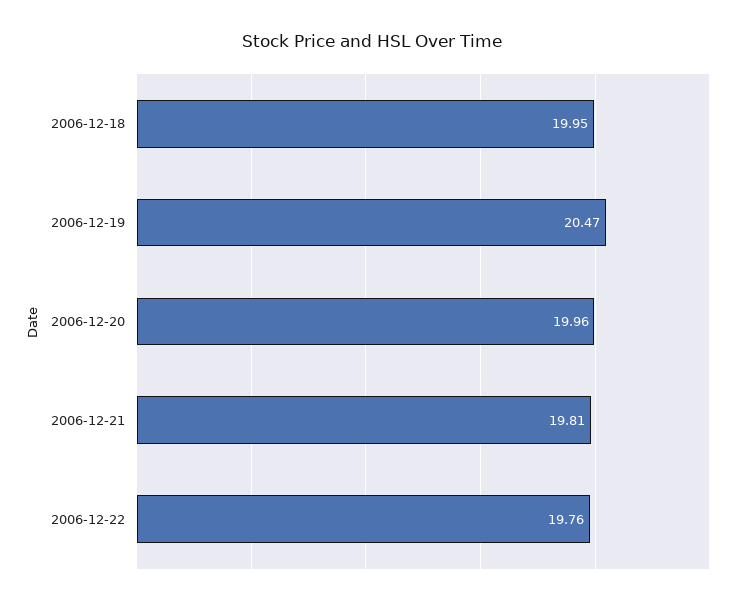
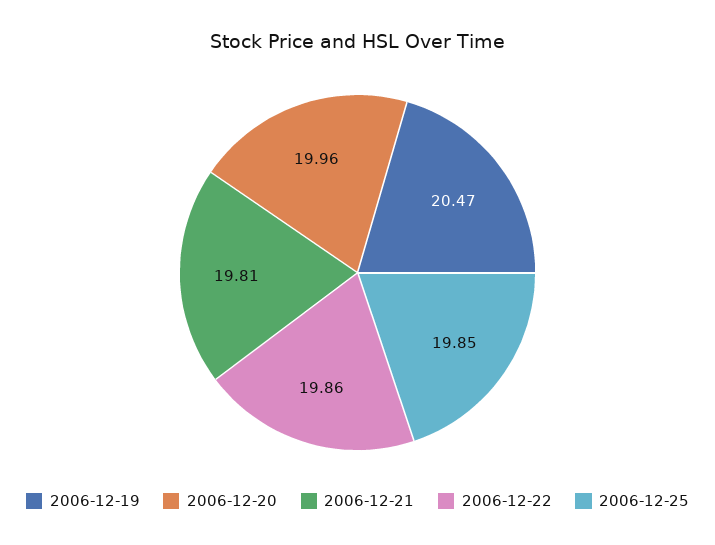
2006-12-18: 19.95 -> none
2006-12-22: 19.76 -> 19.86
2006-12-25: none -> 19.85

